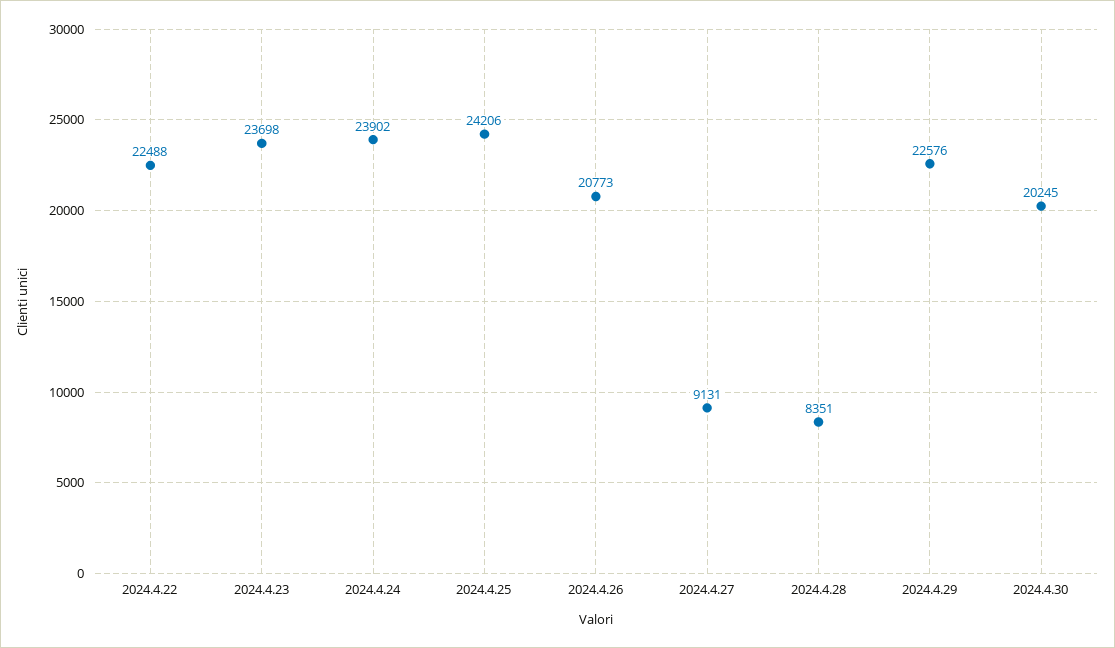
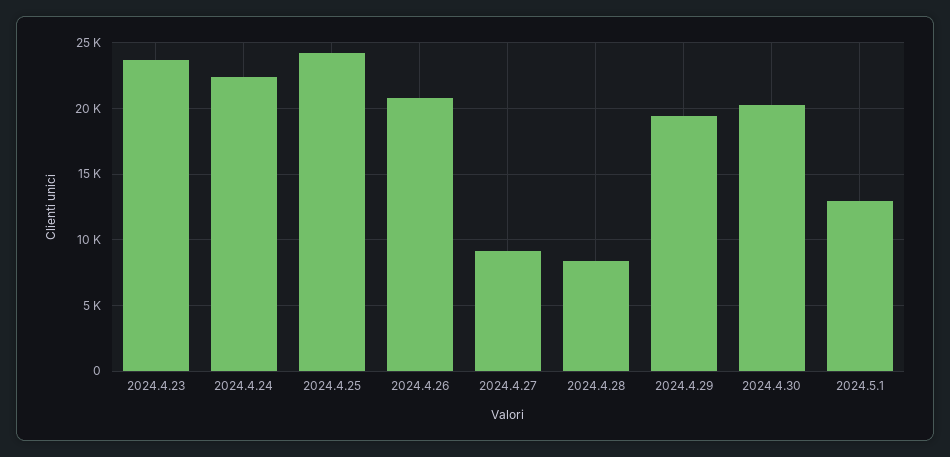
2024.4.22: 22488 -> none
2024.4.24: 23902 -> 22500
2024.4.29: 22576 -> 19500
2024.5.1: none -> 13000

